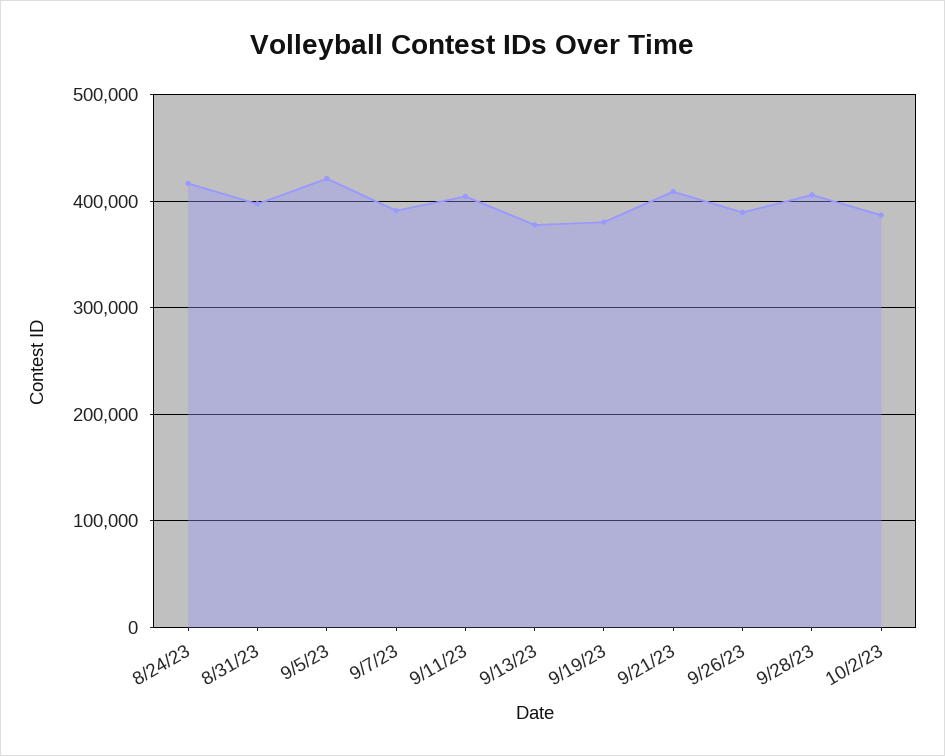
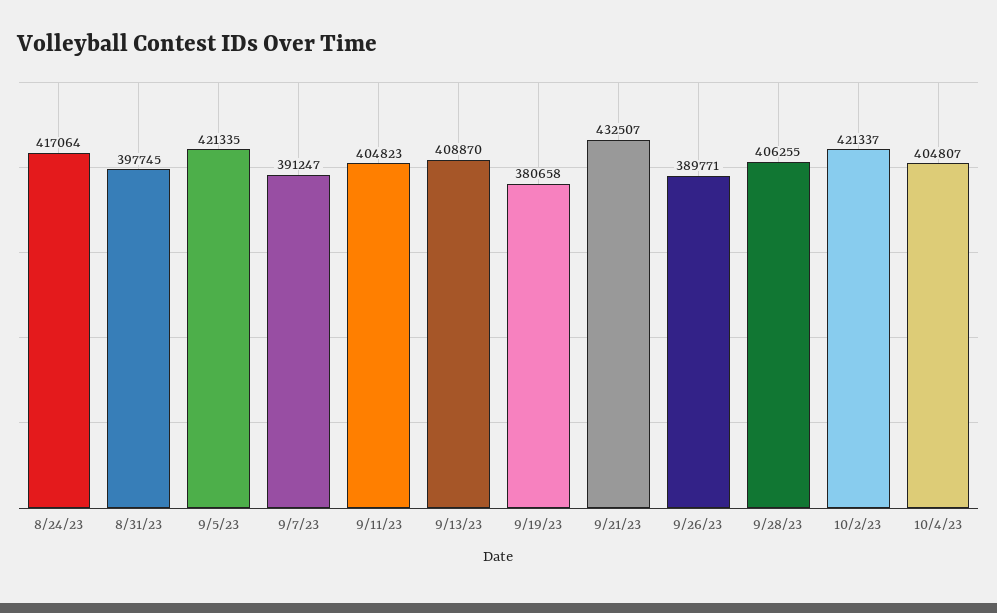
9/13/23: 380000 -> 408870
9/21/23: 410000 -> 432507
10/2/23: 390000 -> 421337
10/4/23: none -> 404807

